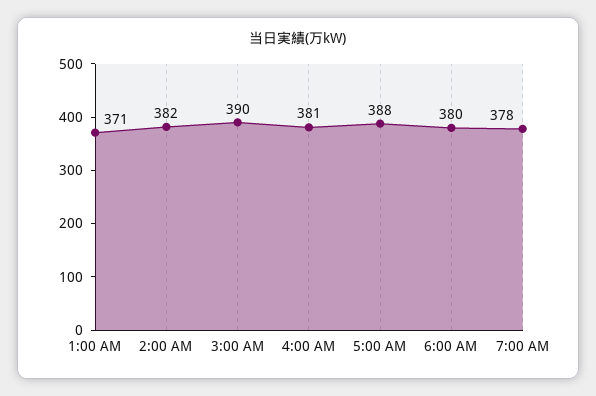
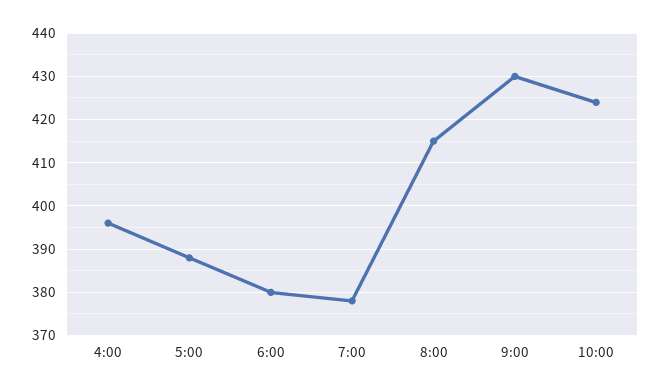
1:00 AM: 371 -> none
2:00 AM: 382 -> none
3:00 AM: 390 -> none
4:00 AM: 381 -> 395
8:00: none -> 415
9:00: none -> 430
10:00: none -> 425

